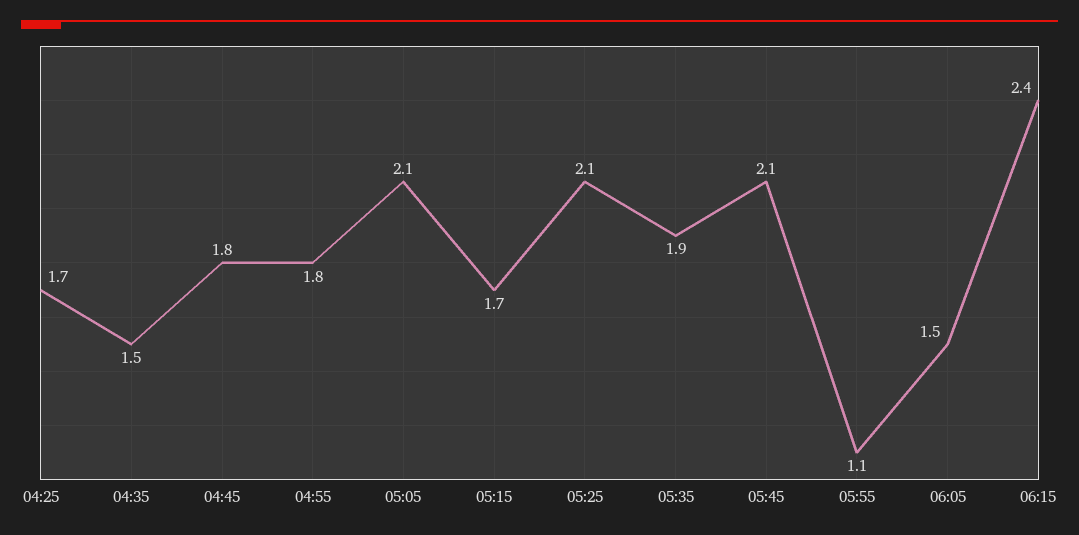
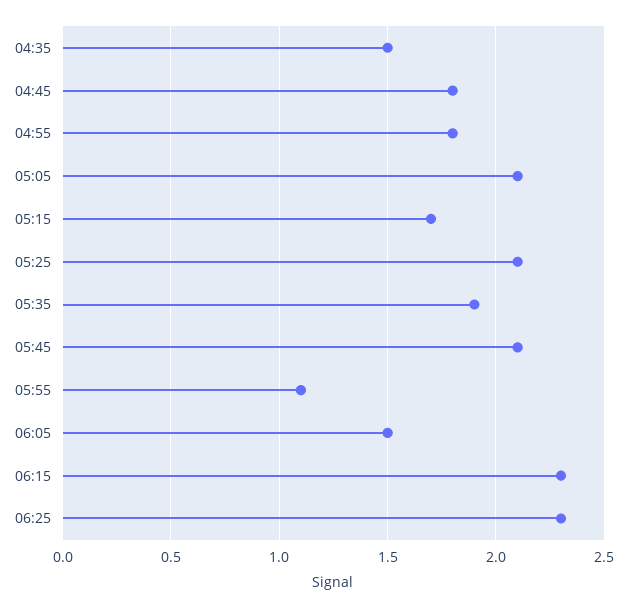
04:25: 1.7 -> none
06:15: 2.4 -> 2.3
06:25: none -> 2.3

